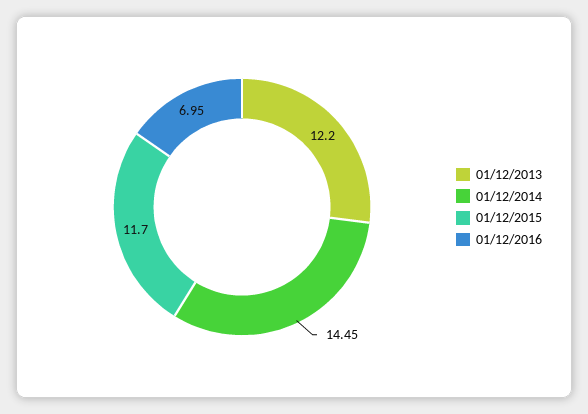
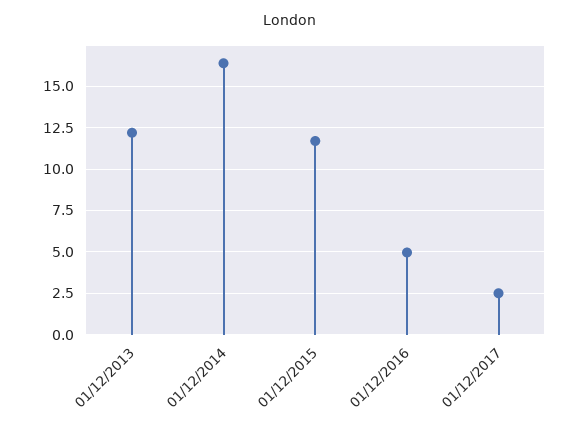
01/12/2014: 14.45 -> 16.5
01/12/2016: 6.95 -> 5
01/12/2017: none -> 2.5

